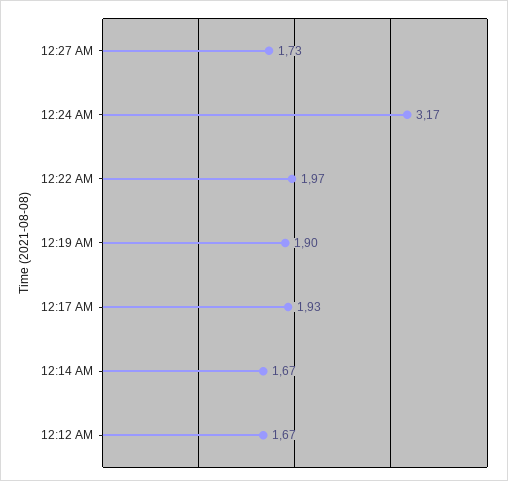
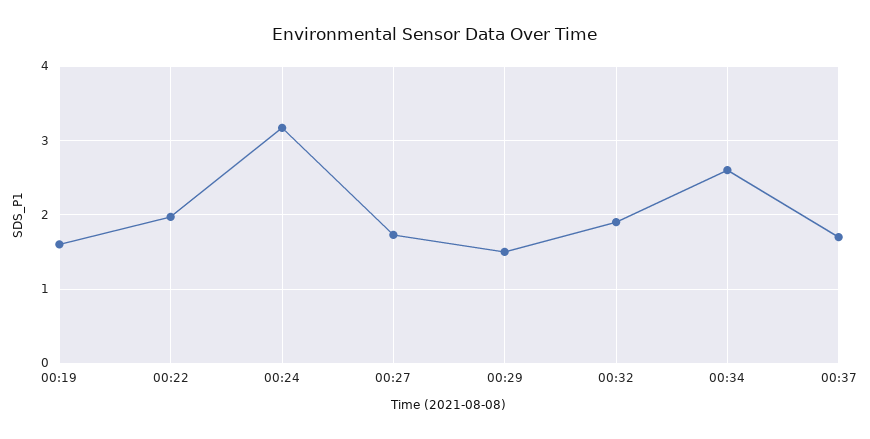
12:19 AM: 1.9 -> 1.6
12:17 AM: 1.93 -> none
12:14 AM: 1.67 -> none
12:12 AM: 1.67 -> none
00:29: none -> 1.5
00:32: none -> 1.9
00:34: none -> 2.6
00:37: none -> 1.7

